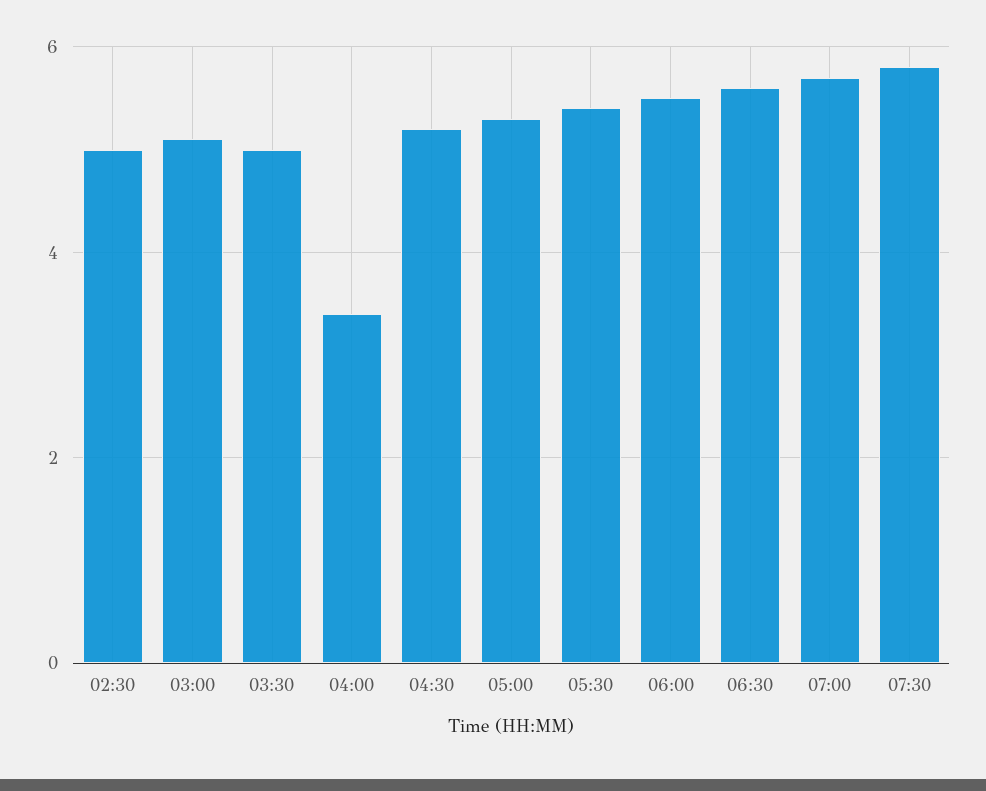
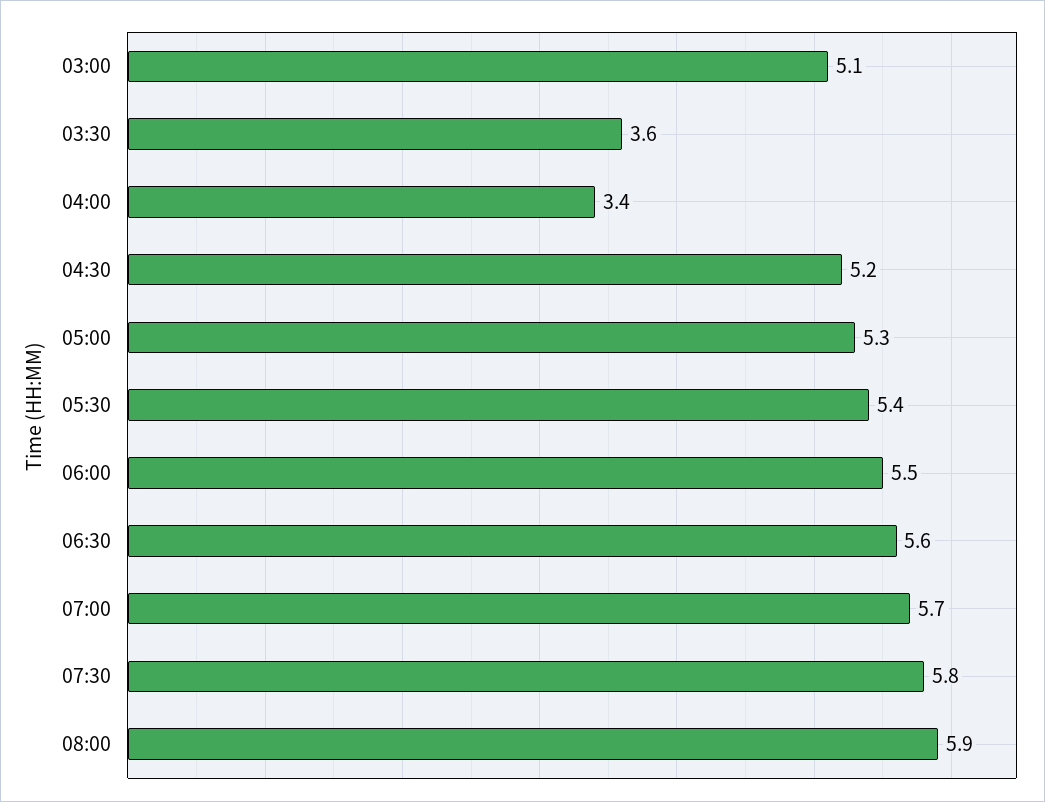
02:30: 5 -> none
03:30: 5 -> 3.6
08:00: none -> 5.9

